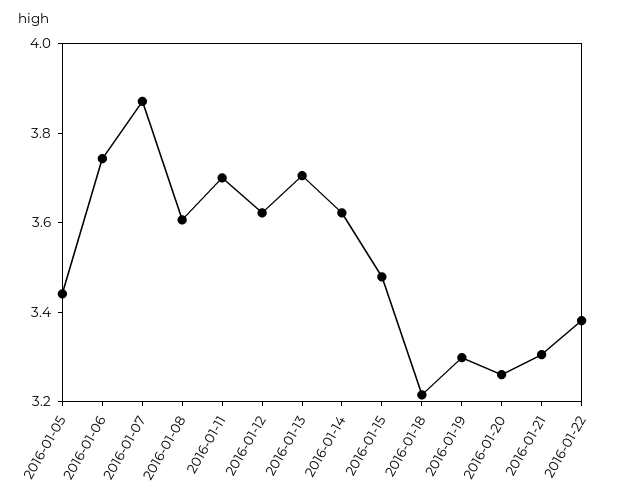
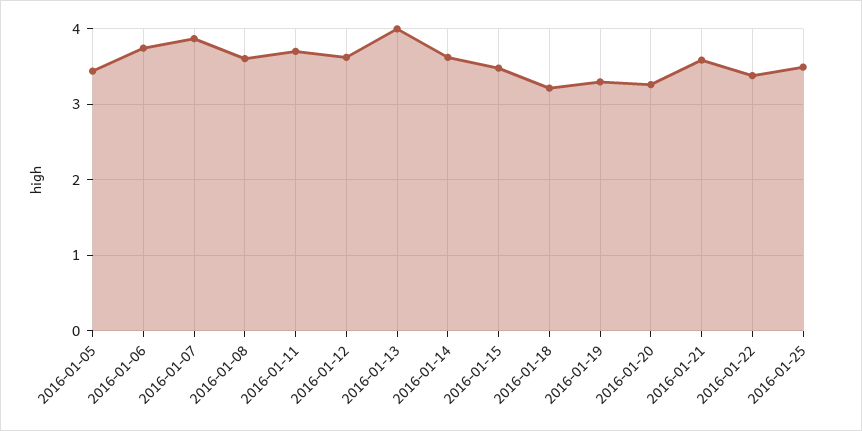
2016-01-13: 3.7 -> 4
2016-01-21: 3.3 -> 3.6
2016-01-25: none -> 3.5

